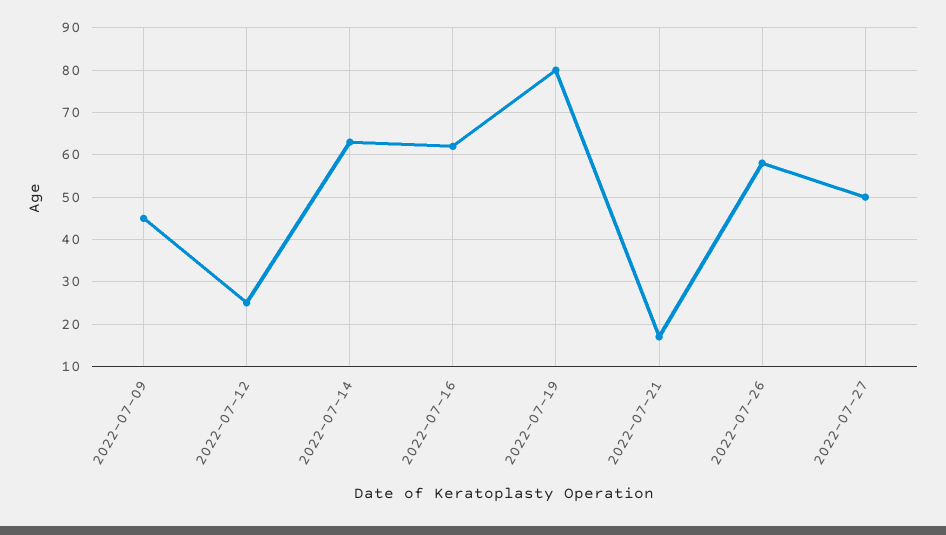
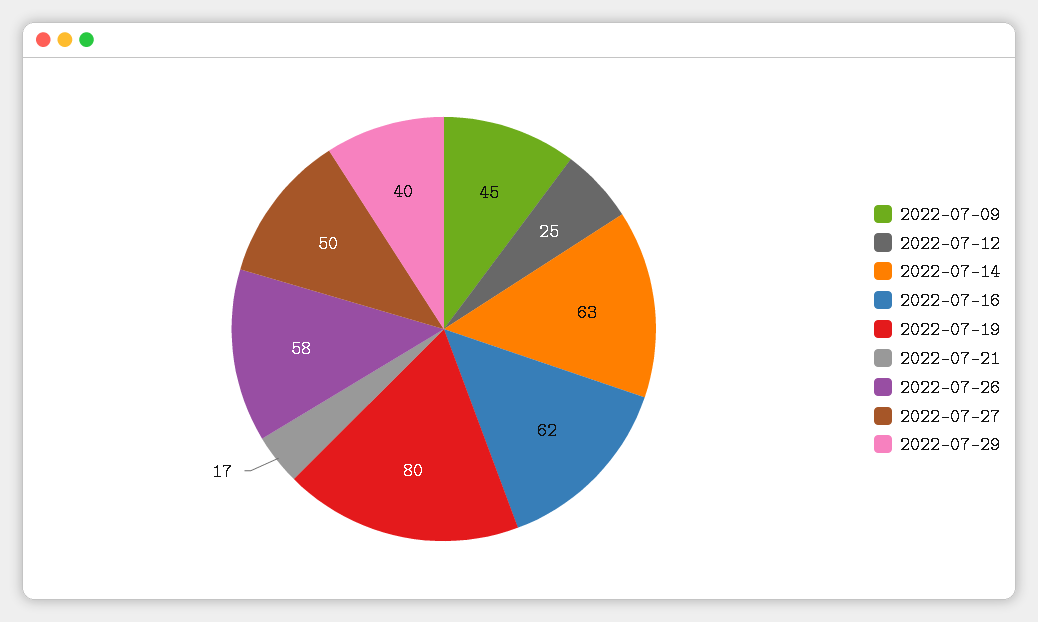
2022-07-29: none -> 40

